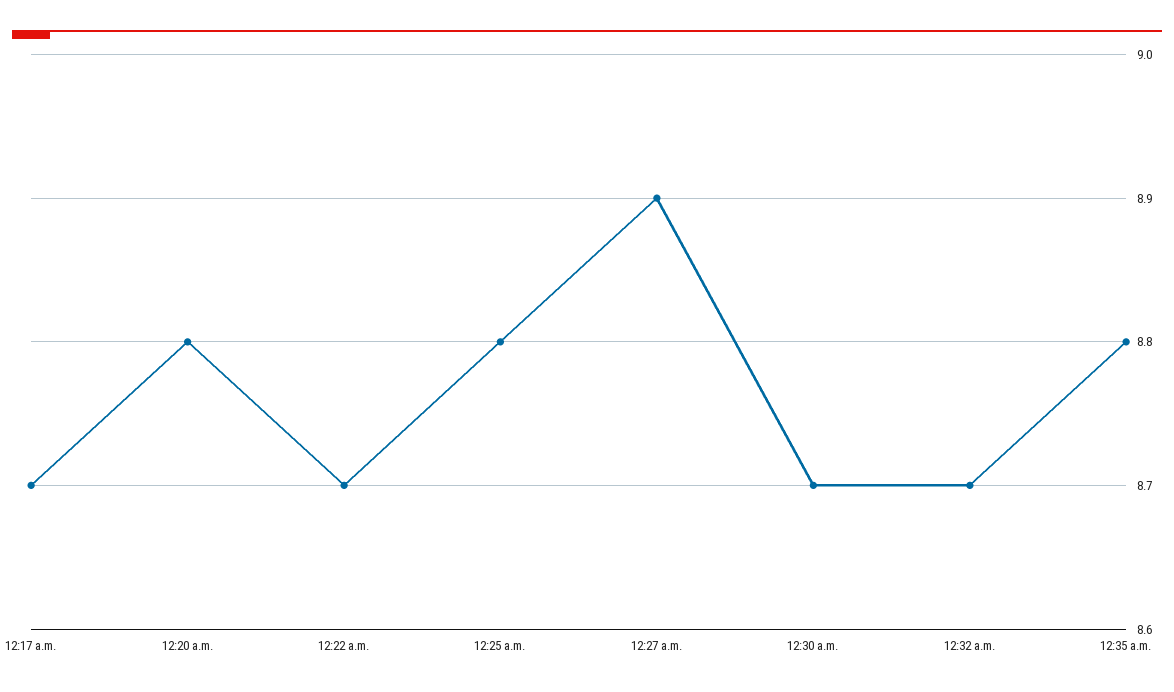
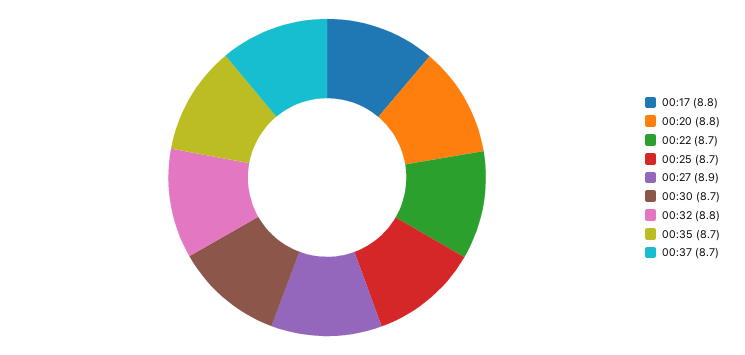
12:17 a.m.: 8.7 -> 8.8
12:25 a.m.: 8.8 -> 8.7
12:32 a.m.: 8.7 -> 8.8
12:35 a.m.: 8.8 -> 8.7
00:37: none -> 8.7

